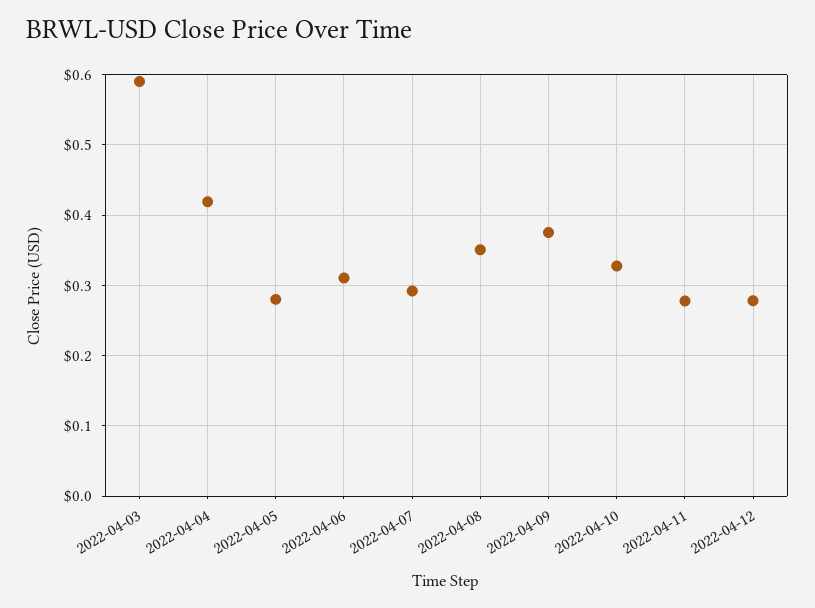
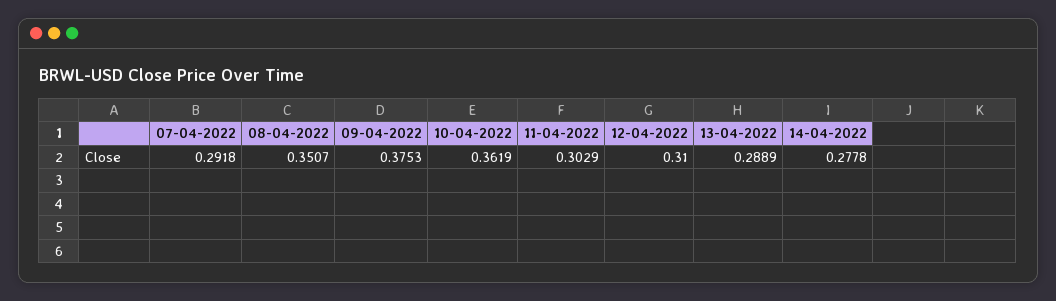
2022-04-03: 0.59 -> none
2022-04-04: 0.42 -> none
2022-04-05: 0.28 -> none
2022-04-06: 0.31 -> none
2022-04-10: 0.33 -> 0.3619
2022-04-11: 0.28 -> 0.3029
2022-04-12: 0.28 -> 0.31
13-04-2022: none -> 0.2889
14-04-2022: none -> 0.2778

